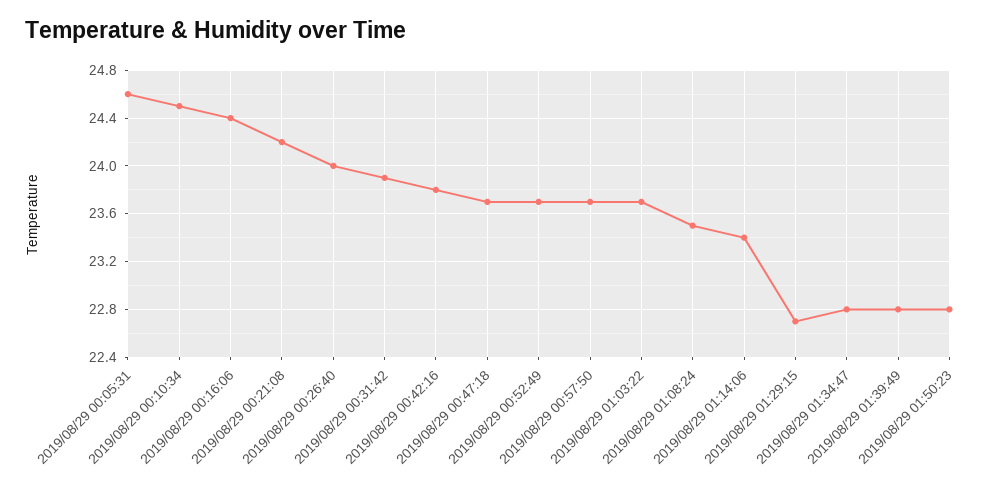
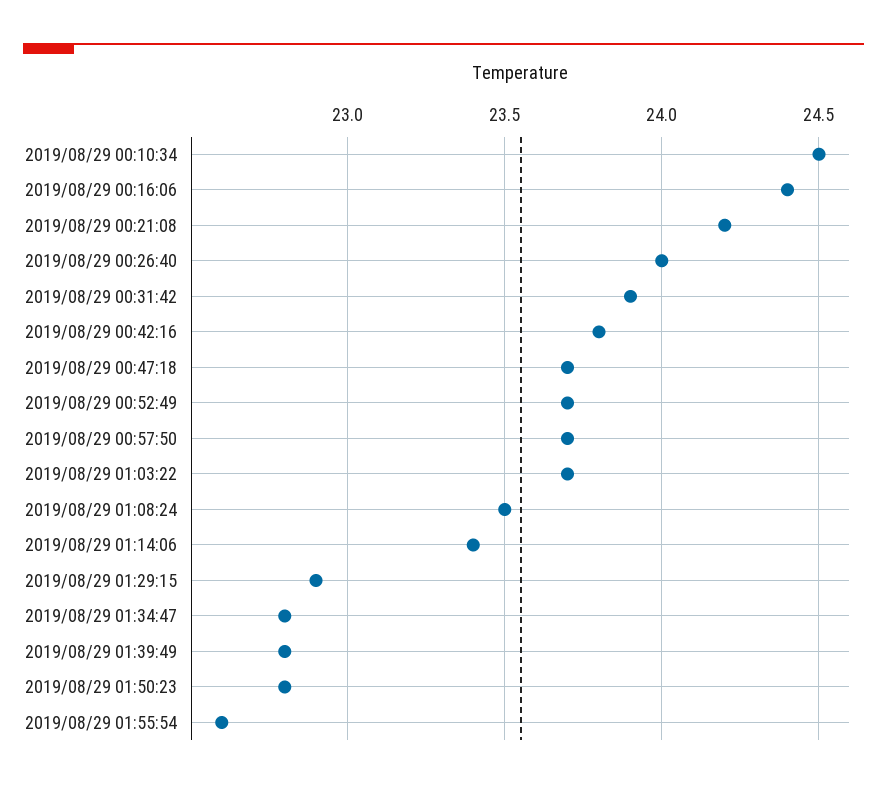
2019/08/29 00:05:31: 24.6 -> none
2019/08/29 01:29:15: 22.7 -> 22.9
2019/08/29 01:55:54: none -> 22.6

